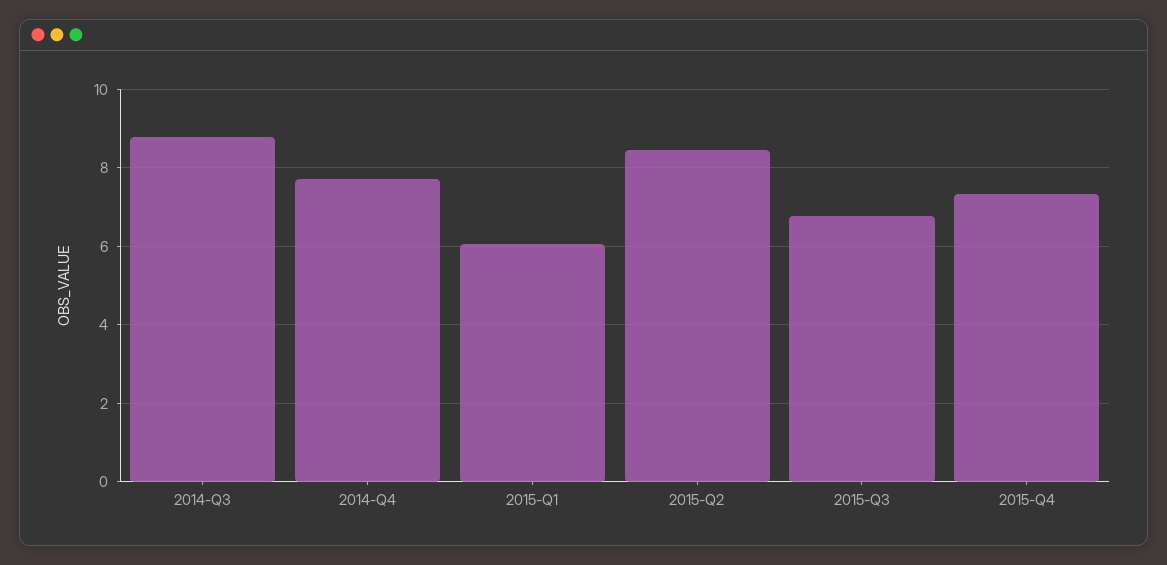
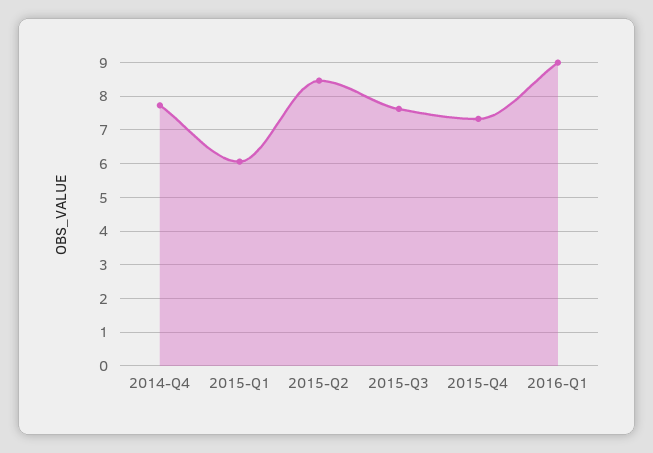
2014-Q3: 8.8 -> none
2015-Q3: 6.8 -> 7.6
2016-Q1: none -> 9

